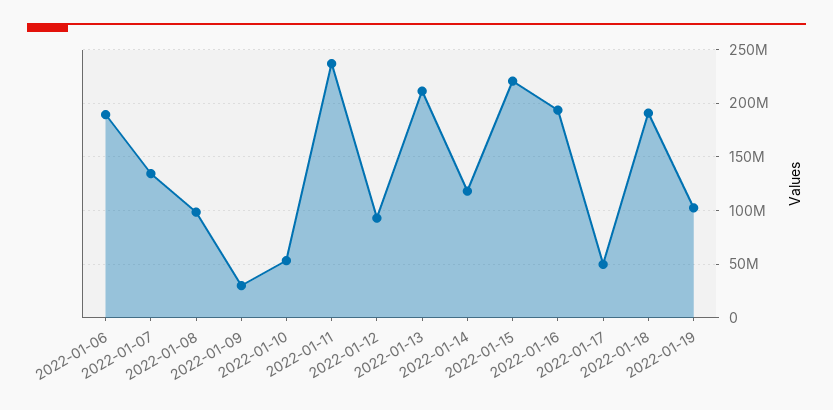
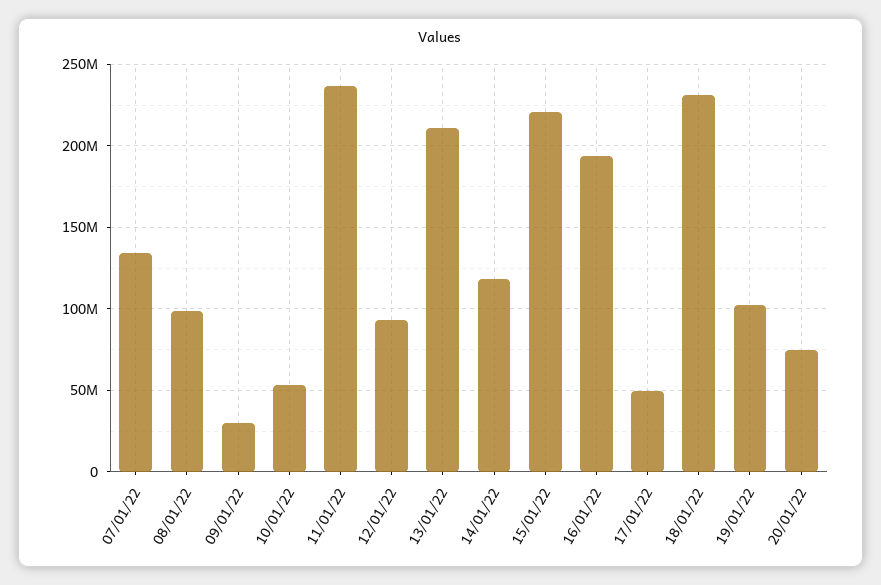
2022-01-06: 190000000 -> none
2022-01-18: 190000000 -> 230000000
20/01/22: none -> 75000000

